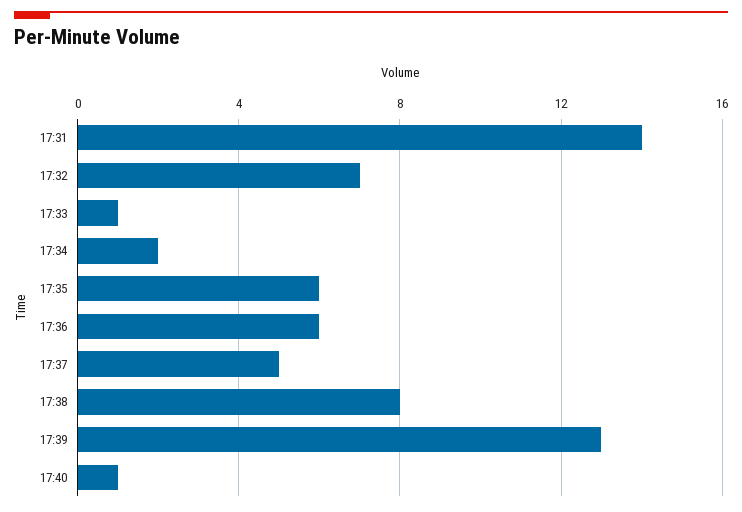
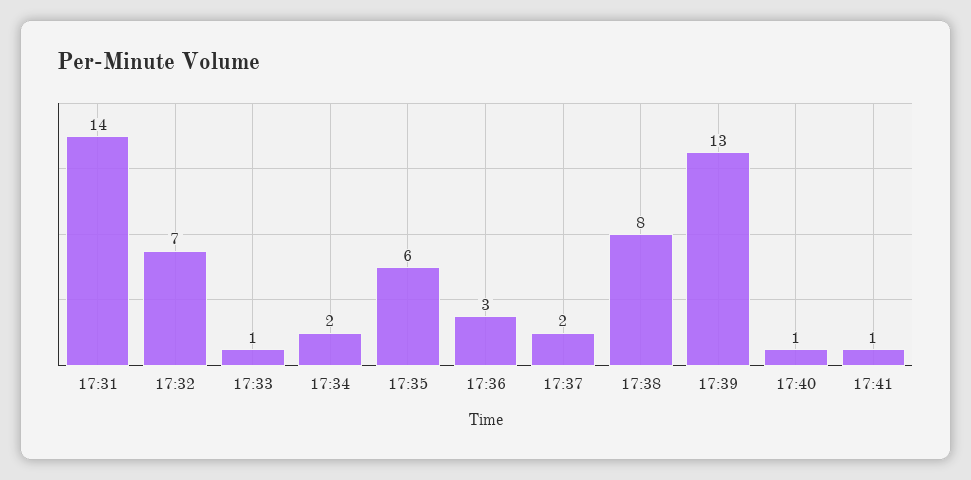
17:36: 6 -> 3
17:37: 5 -> 2
17:41: none -> 1

